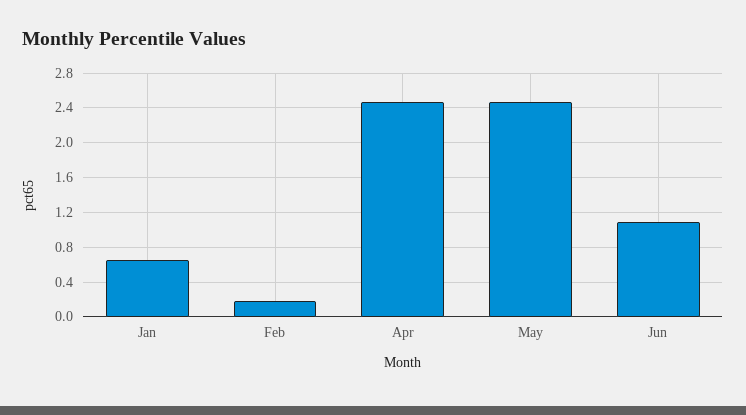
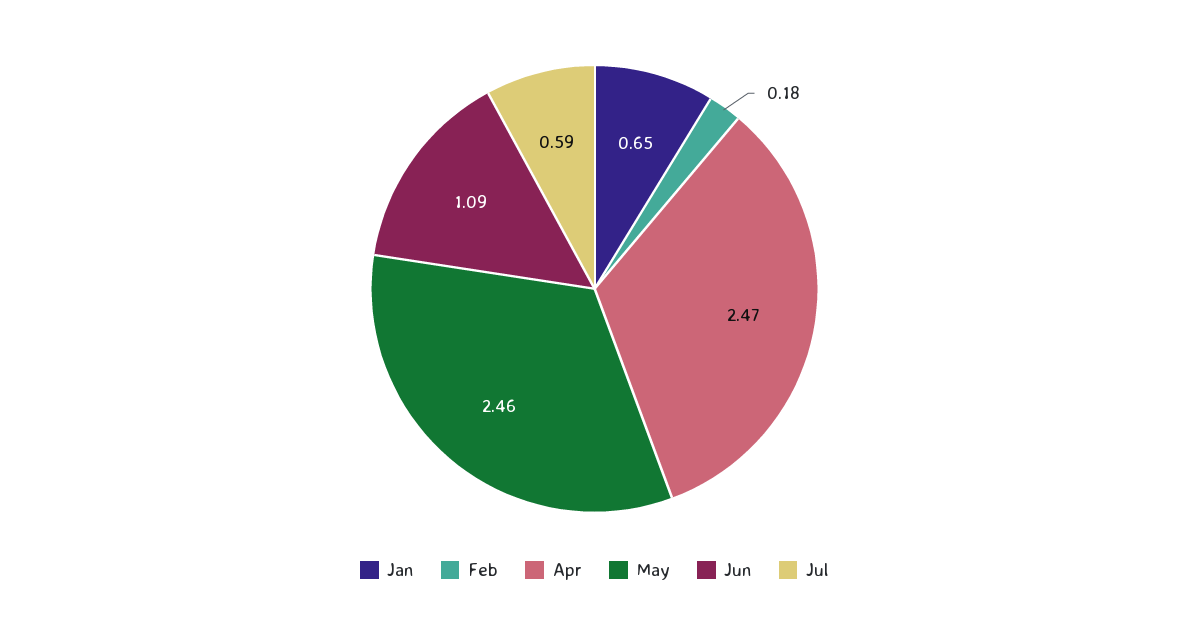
Jul: none -> 0.59

